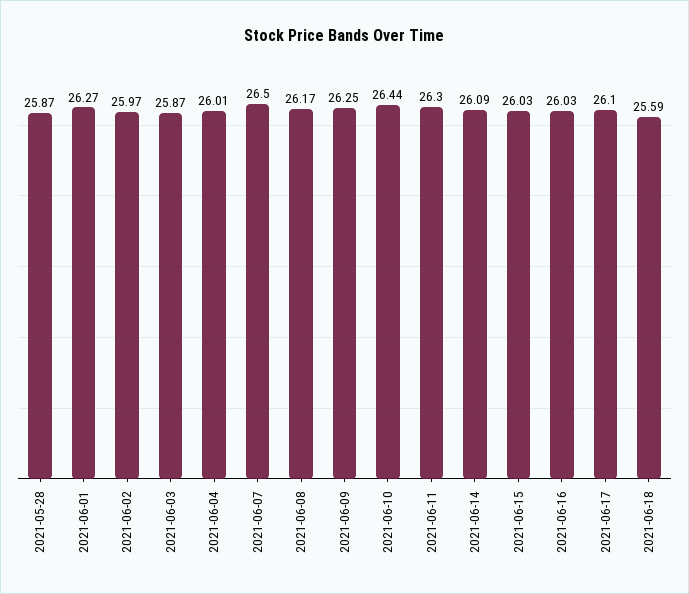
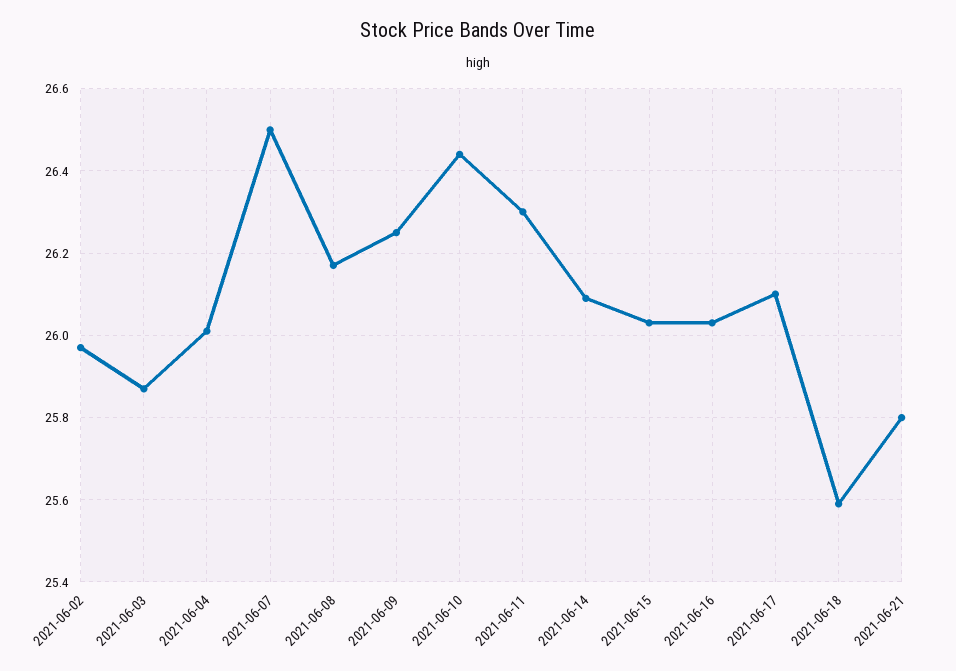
2021-05-28: 25.87 -> none
2021-06-01: 26.27 -> none
2021-06-21: none -> 25.8

